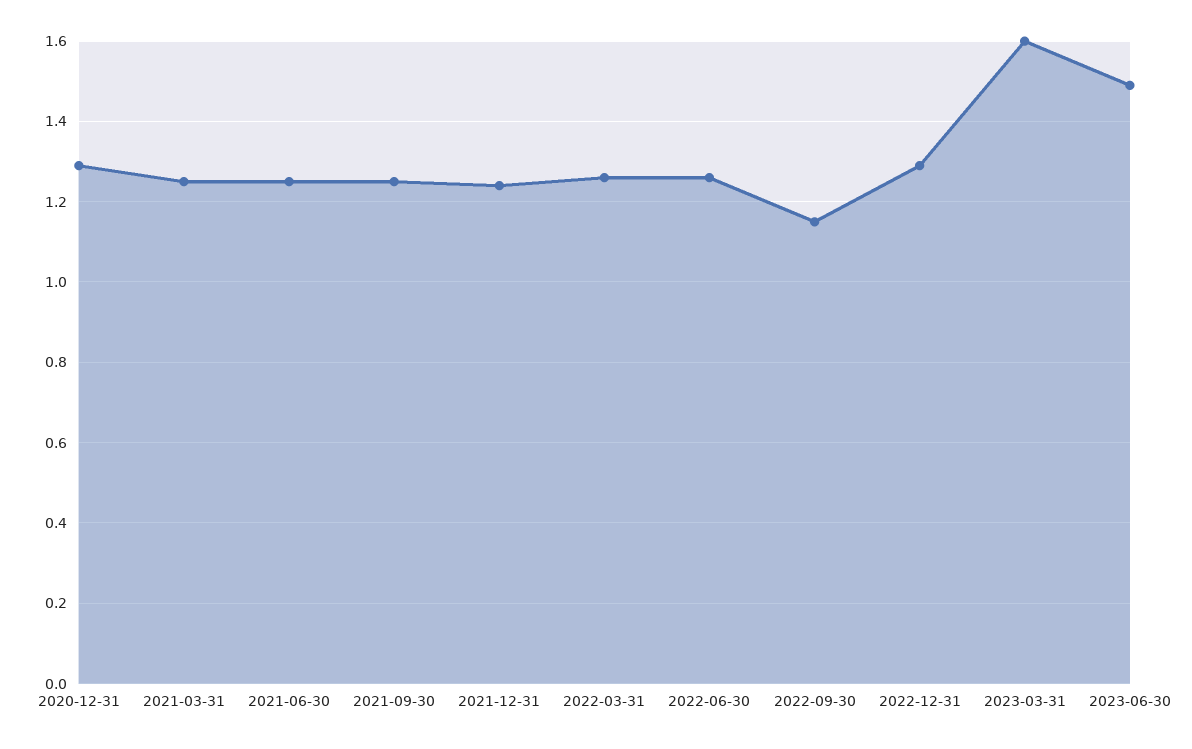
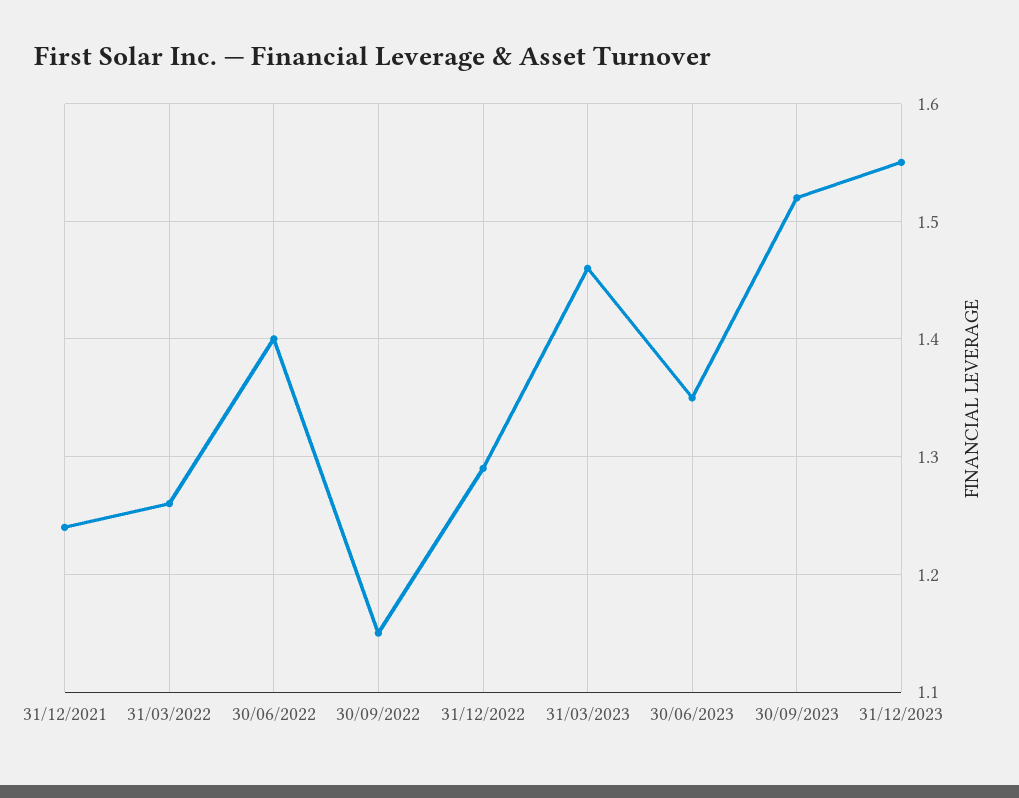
2020-12-31: 1.3 -> none
2021-03-31: 1.25 -> none
2021-06-30: 1.25 -> none
2021-09-30: 1.25 -> none
2022-06-30: 1.25 -> 1.4
2023-03-31: 1.6 -> 1.46
2023-06-30: 1.5 -> 1.35
30/09/2023: none -> 1.52
31/12/2023: none -> 1.55

